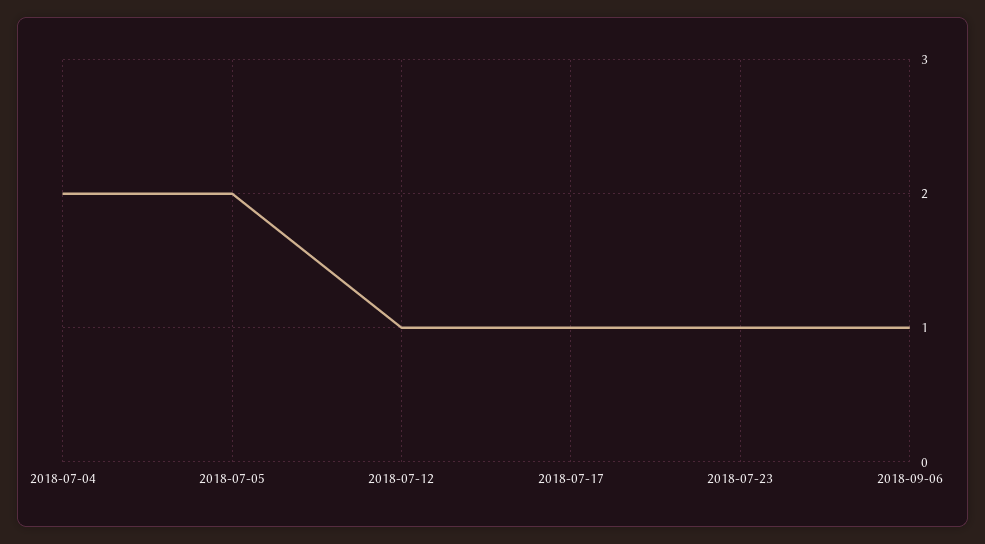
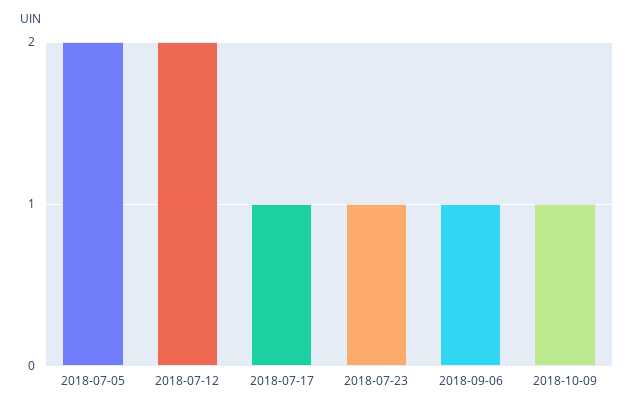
2018-07-04: 2 -> none
2018-07-12: 1 -> 2
2018-10-09: none -> 1

